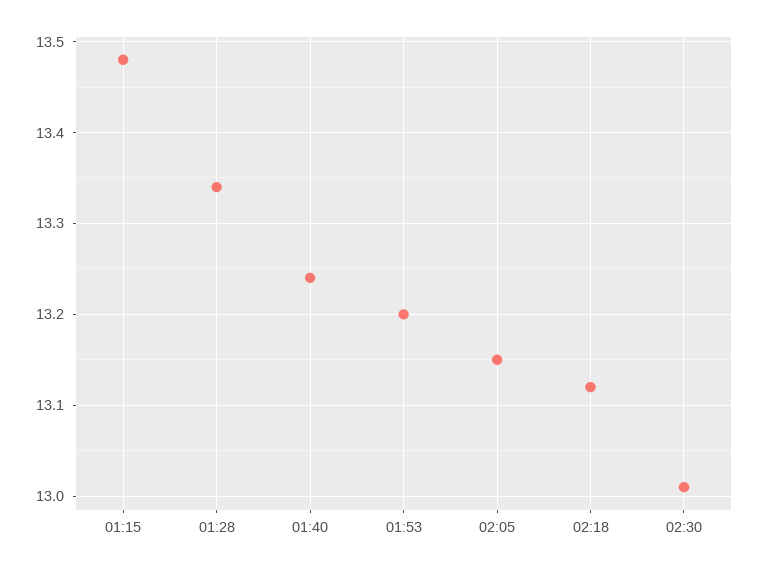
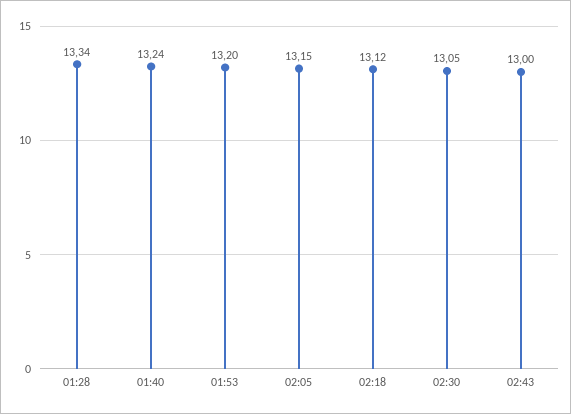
01:15: 13.48 -> none
02:30: 13.01 -> 13.05
02:43: none -> 13

